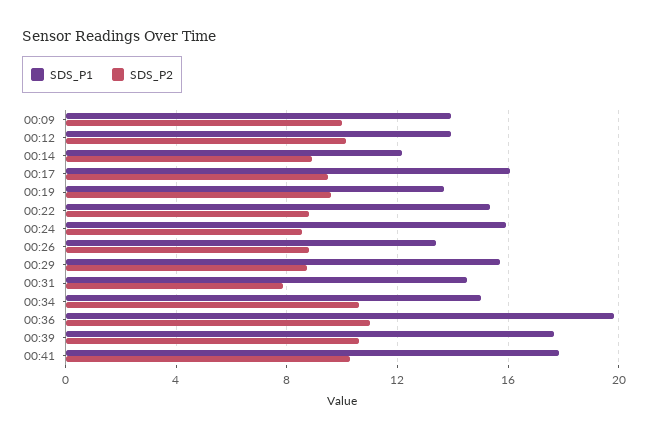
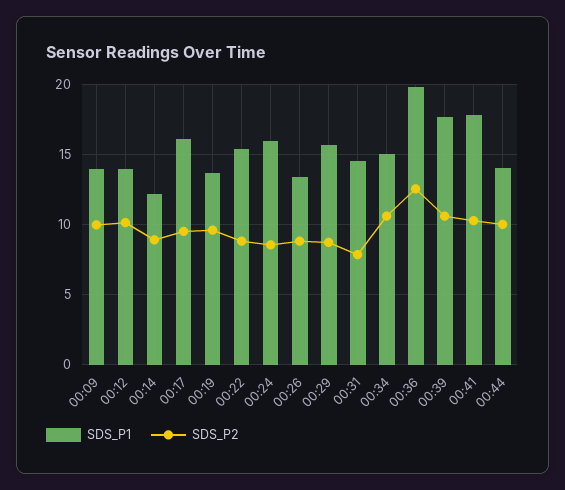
SDS_P2, 00:36: 11 -> 12.5
SDS_P1, 00:44: none -> 14
SDS_P2, 00:44: none -> 10

